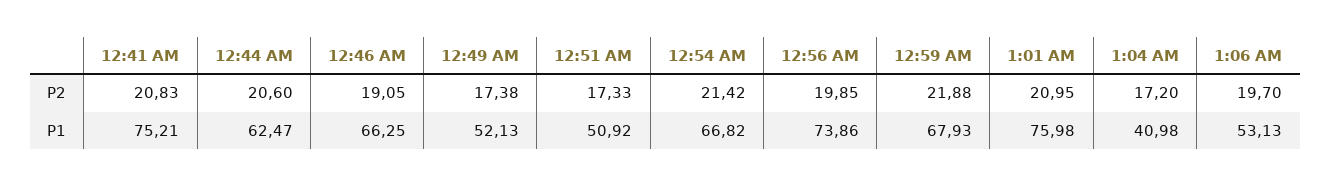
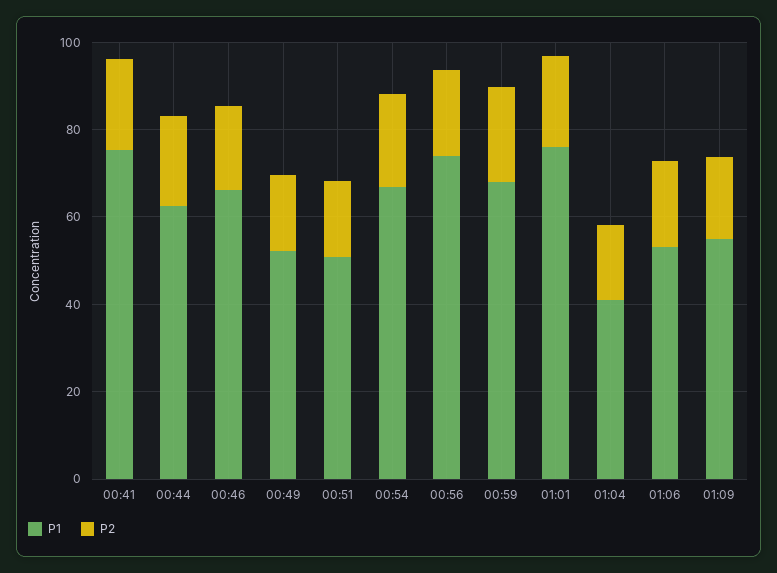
P1, 01:09: none -> 55
P2, 01:09: none -> 20

